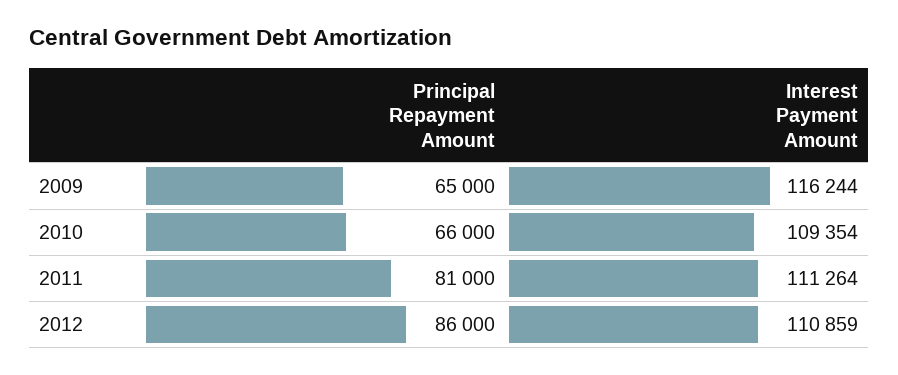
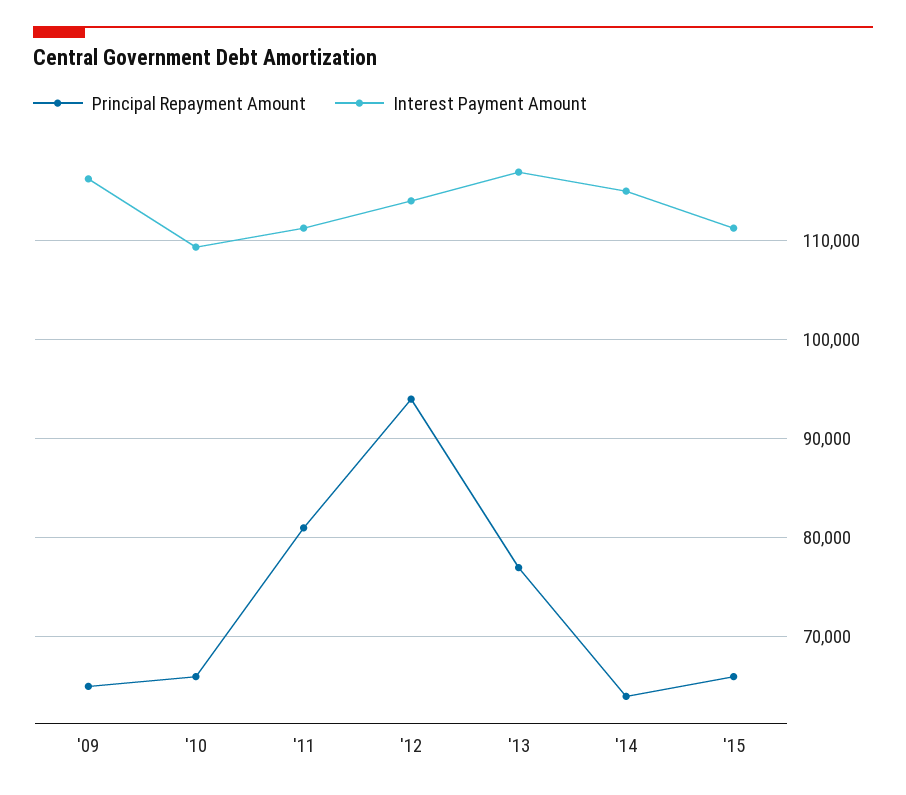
Principal Repayment Amount, 2012: 86000 -> 94000
Interest Payment Amount, 2012: 110859 -> 114000
Principal Repayment Amount, '13: none -> 77000
Interest Payment Amount, '13: none -> 117000
Principal Repayment Amount, '14: none -> 64000
Interest Payment Amount, '14: none -> 115000
Principal Repayment Amount, '15: none -> 66000
Interest Payment Amount, '15: none -> 111000

